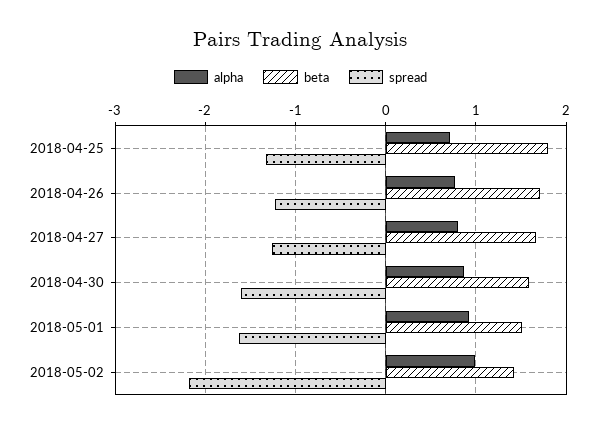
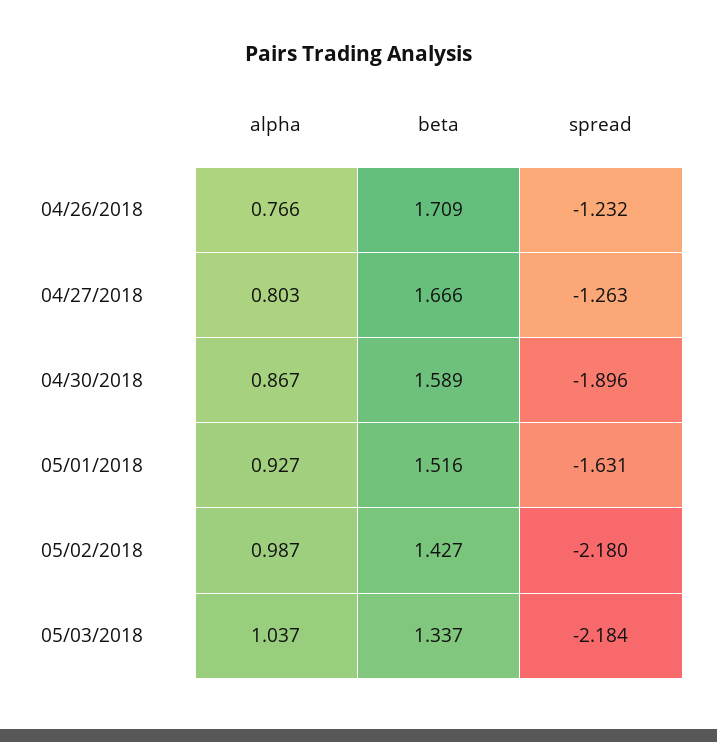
alpha, 2018-04-25: 0.7 -> none
beta, 2018-04-25: 1.8 -> none
spread, 2018-04-25: -1.3 -> none
spread, 2018-04-30: -1.6 -> -1.896
alpha, 05/03/2018: none -> 1.037
beta, 05/03/2018: none -> 1.337
spread, 05/03/2018: none -> -2.184

